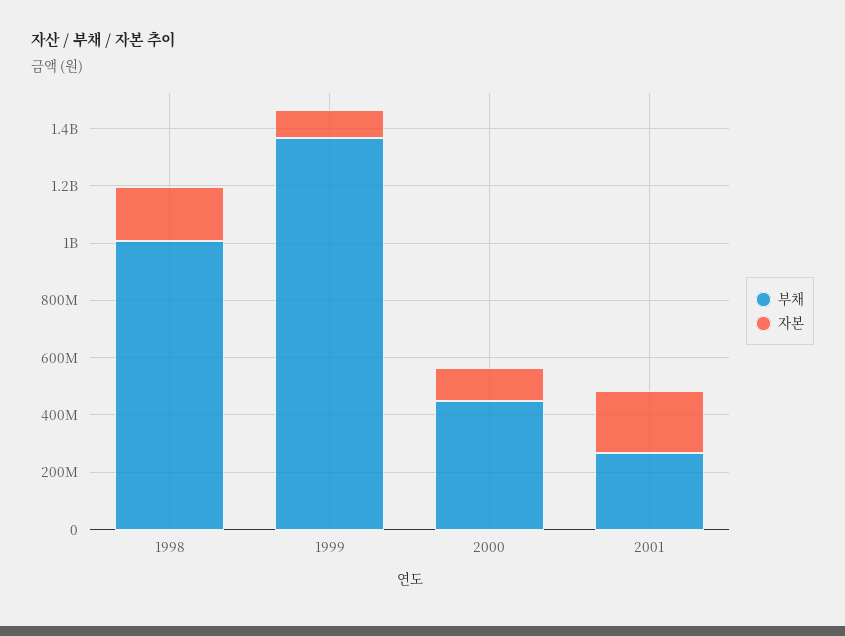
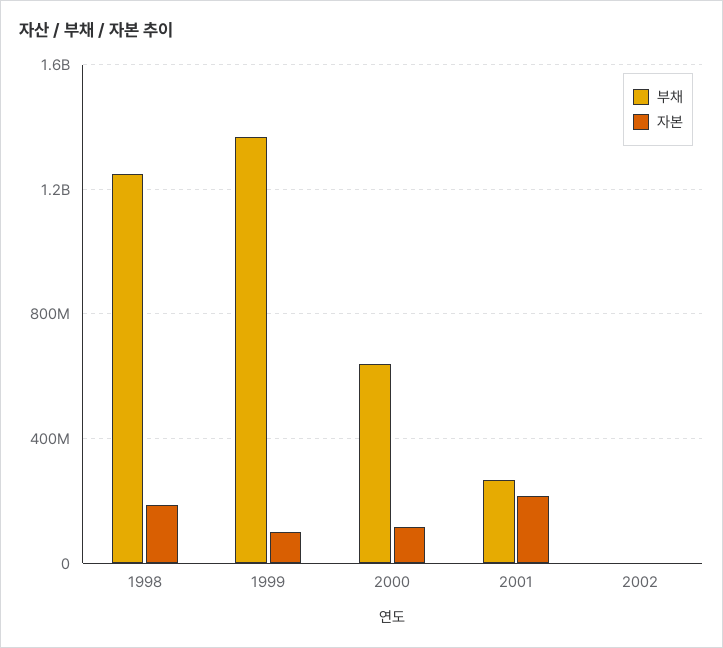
부채, 1998: 1000000000 -> 1250000000
부채, 2000: 450000000 -> 650000000
부채, 2002: none -> 0
자본, 2002: none -> 0

